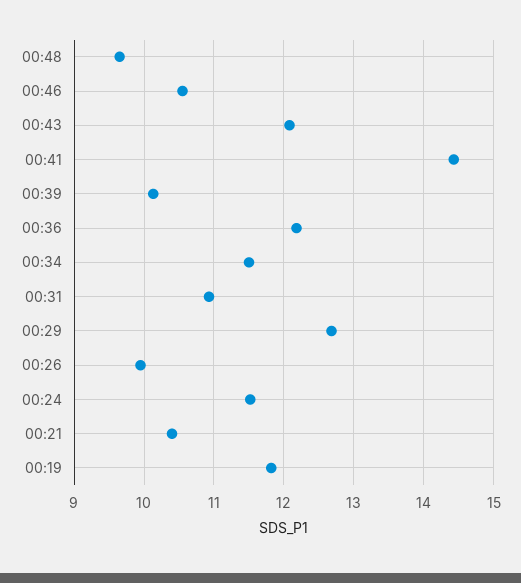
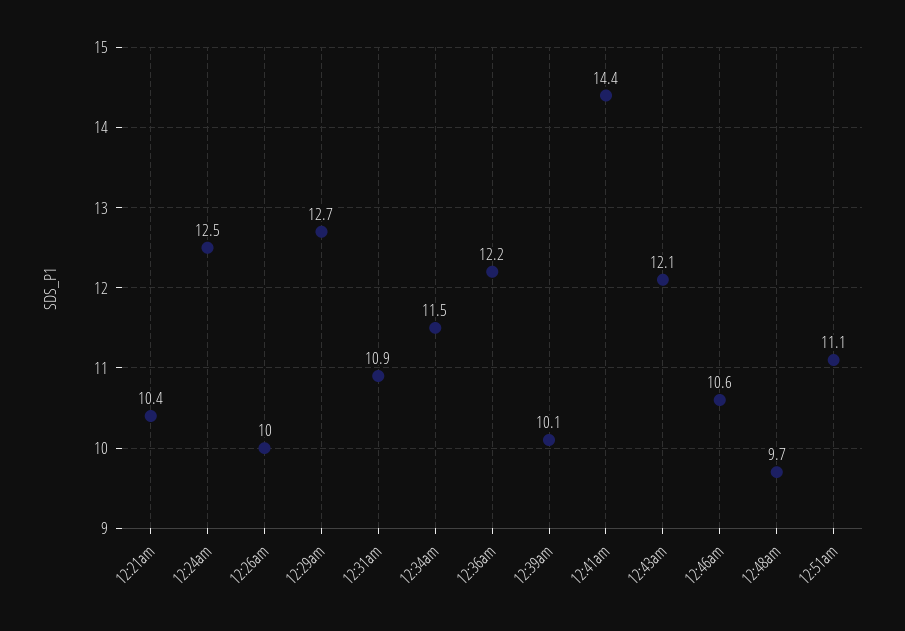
00:24: 11.5 -> 12.5
00:19: 11.8 -> none
12:51am: none -> 11.1

